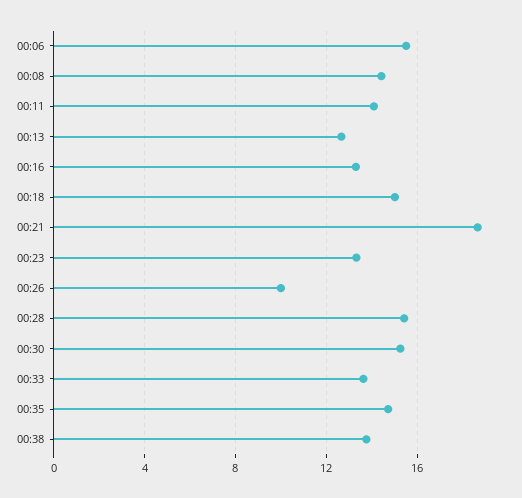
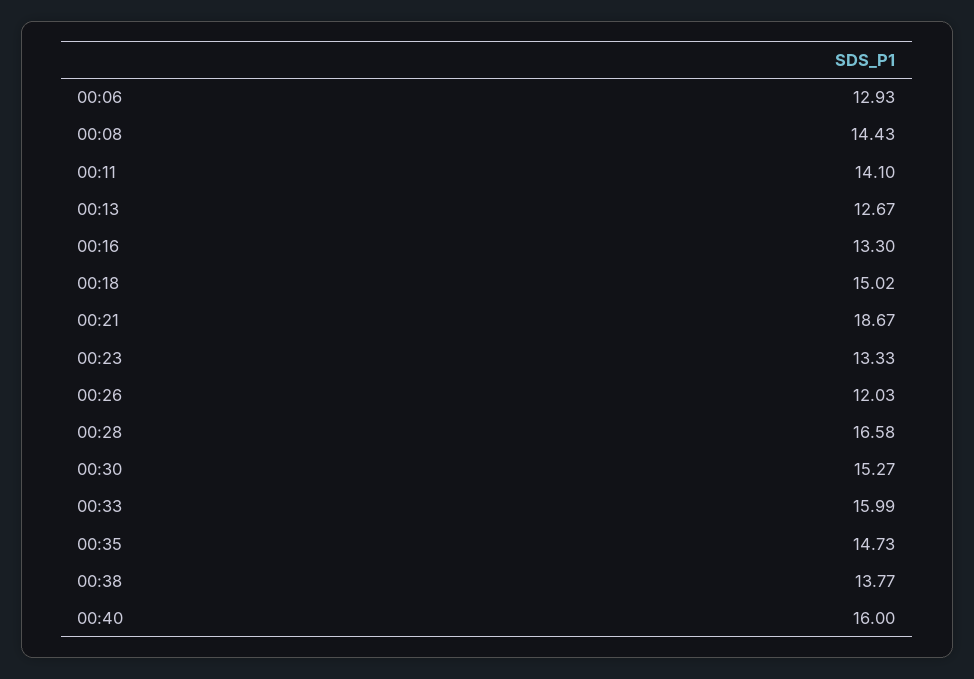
00:06: 15.5 -> 12.93
00:26: 10 -> 12.03
00:28: 15.5 -> 16.58
00:33: 13.5 -> 15.99
00:40: none -> 16

